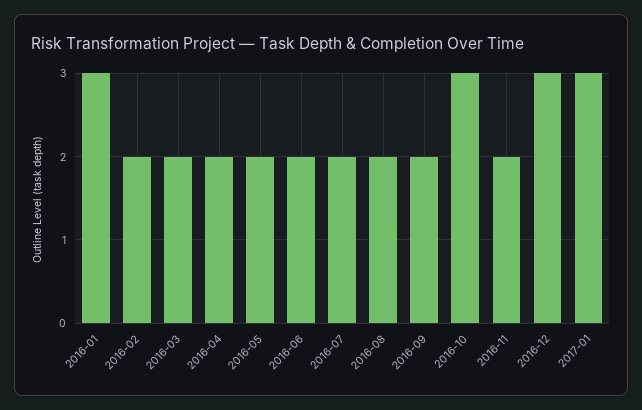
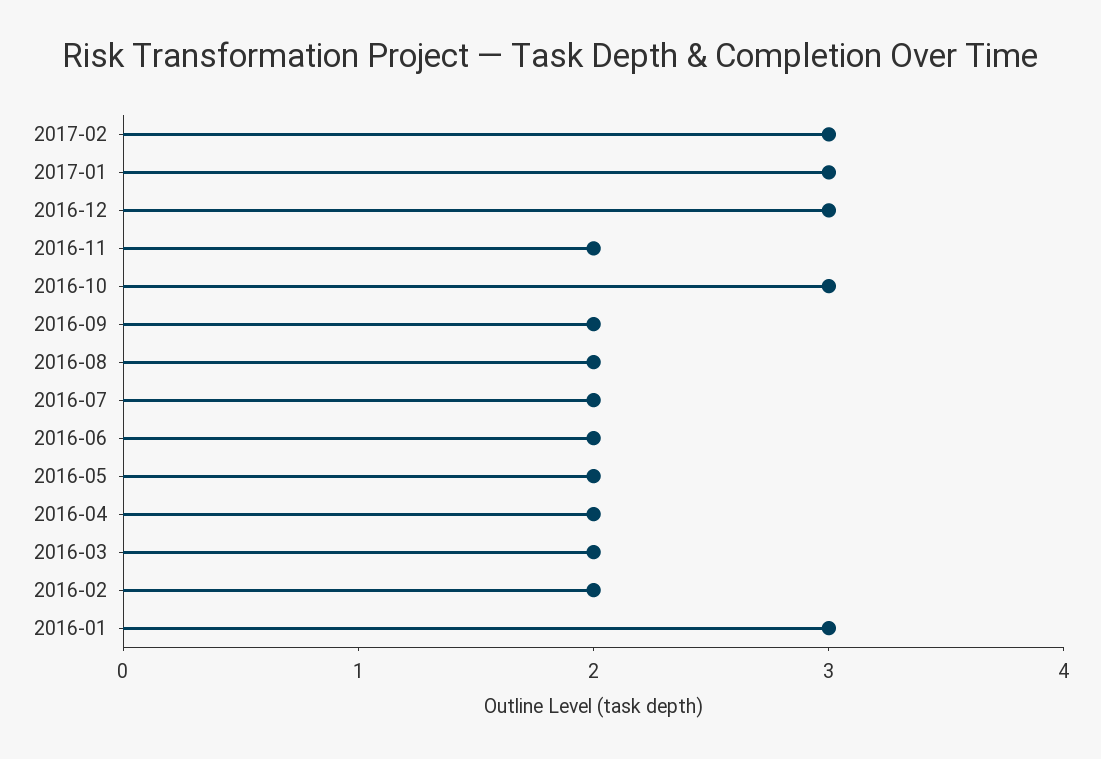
2017-02: none -> 3

